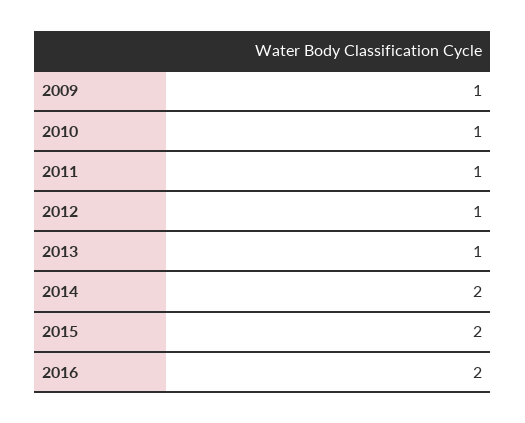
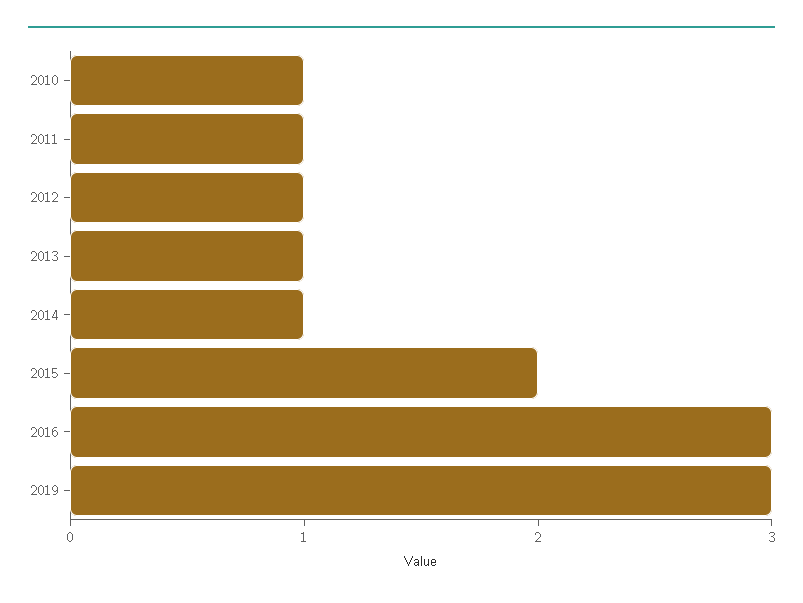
2009: 1 -> none
2014: 2 -> 1
2016: 2 -> 3
2019: none -> 3

